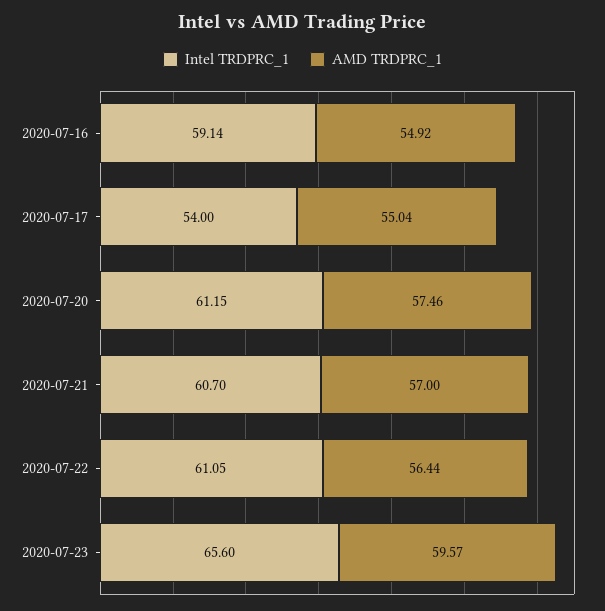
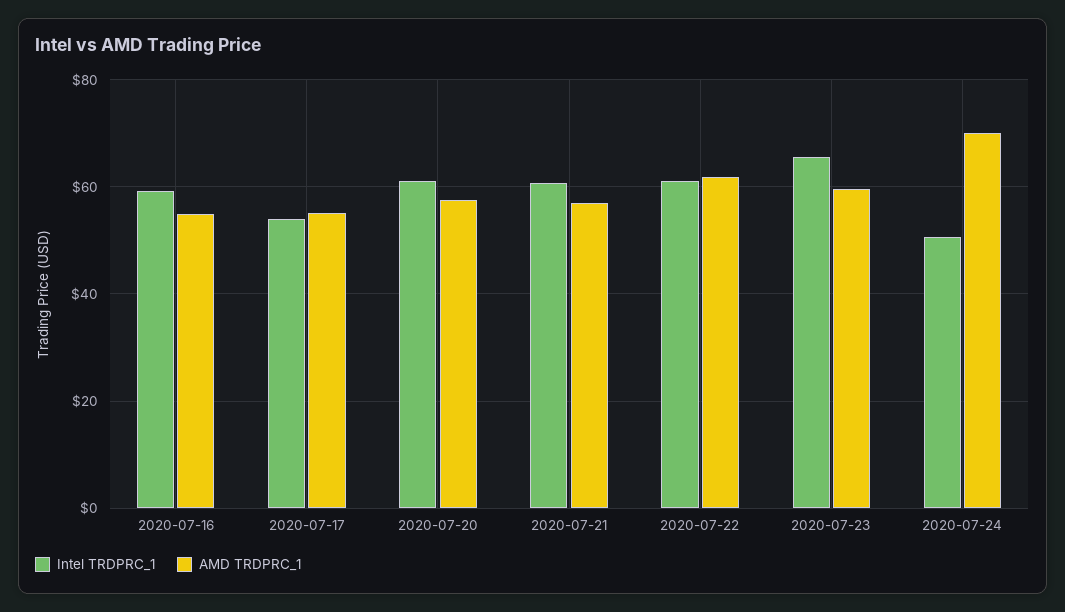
AMD TRDPRC_1, 2020-07-22: 56.44 -> 62
Intel TRDPRC_1, 2020-07-24: none -> 50
AMD TRDPRC_1, 2020-07-24: none -> 70

